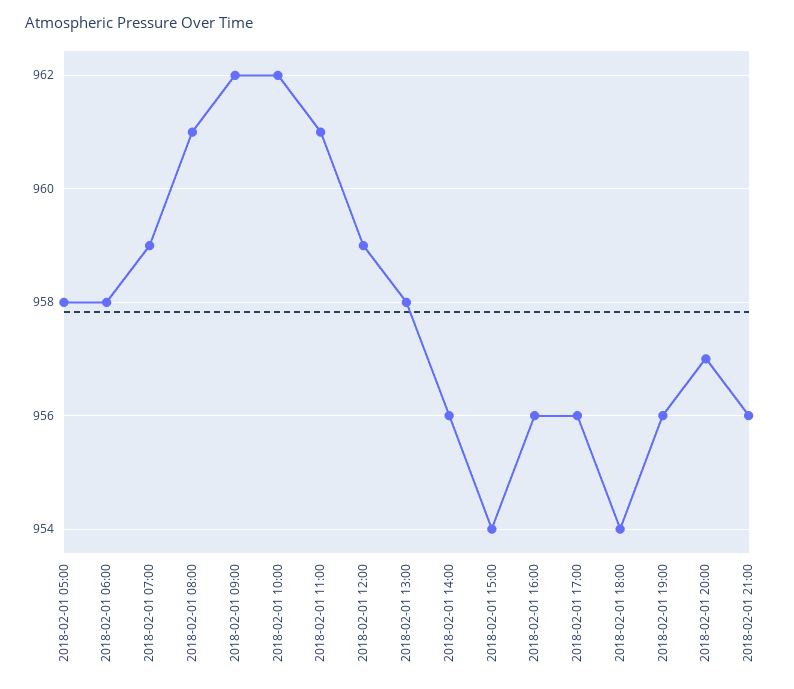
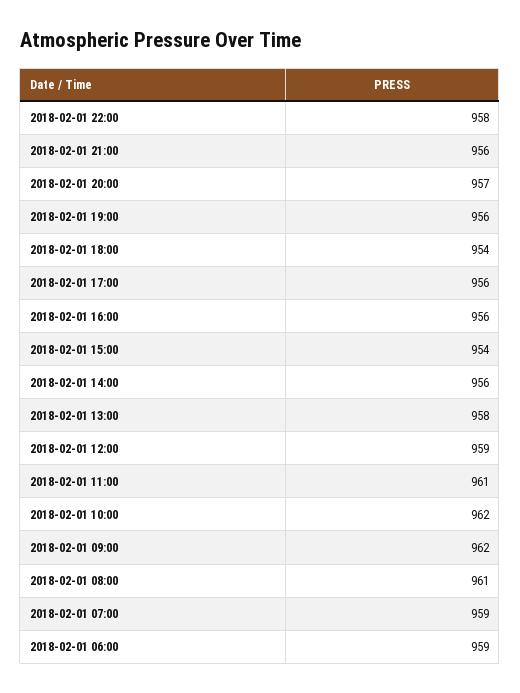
2018-02-01 05:00: 958 -> none
2018-02-01 06:00: 958 -> 959
2018-02-01 22:00: none -> 958

